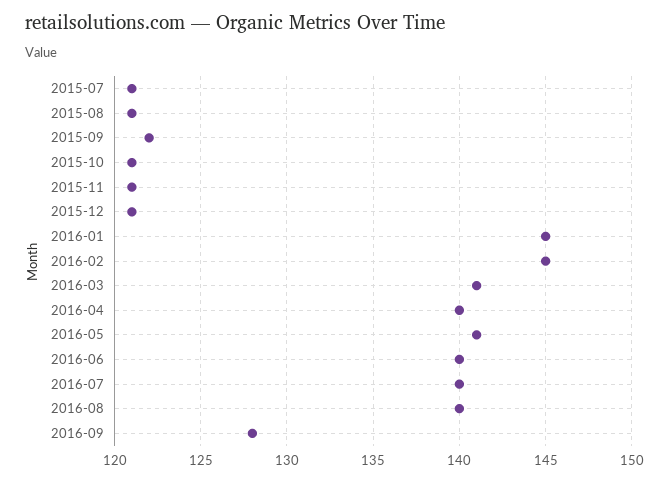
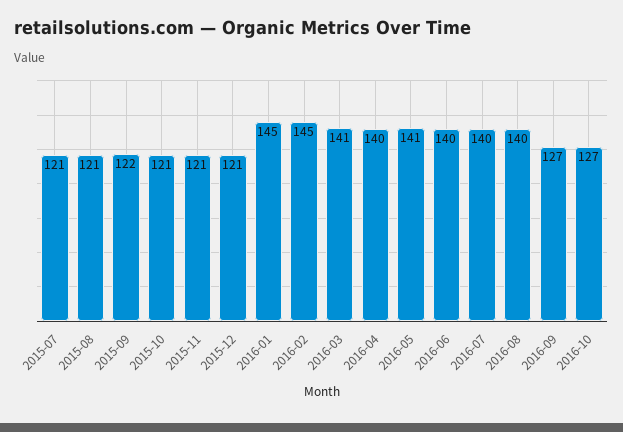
2016-09: 128 -> 127
2016-10: none -> 127

